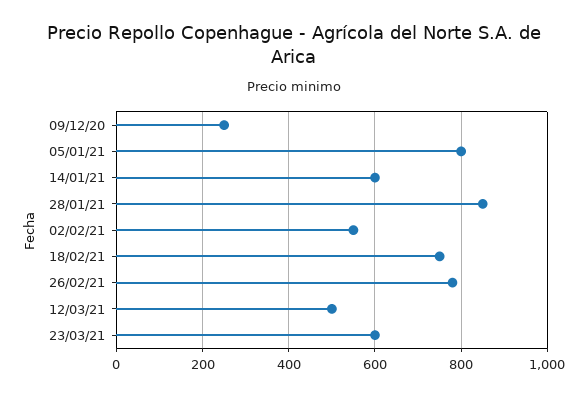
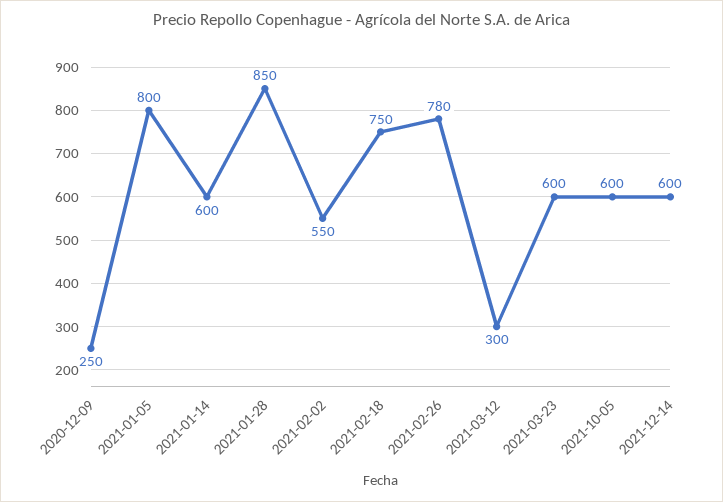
12/03/21: 500 -> 300
2021-10-05: none -> 600
2021-12-14: none -> 600

